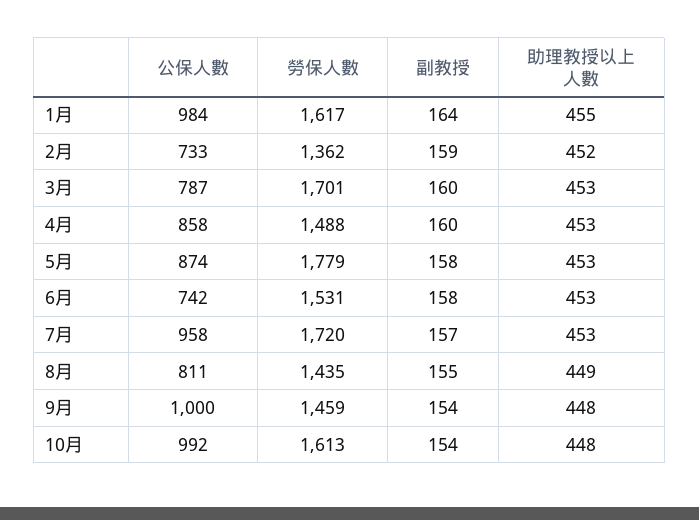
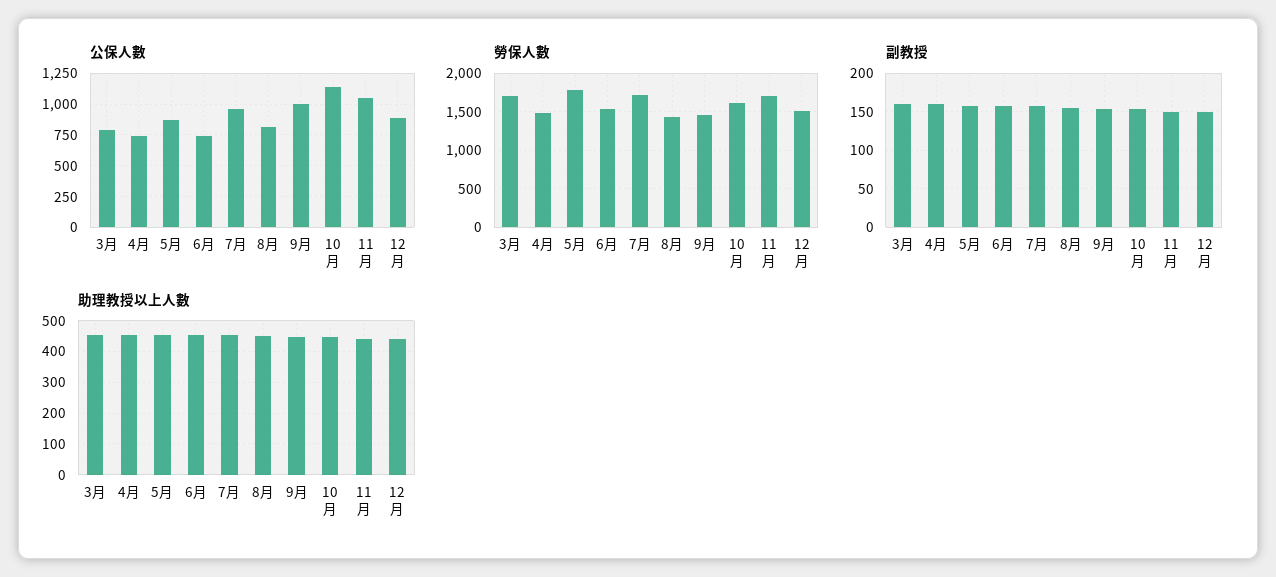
公保人數, 1月: 984 -> none
勞保人數, 1月: 1617 -> none
副教授, 1月: 164 -> none
助理教授以上人數, 1月: 455 -> none
公保人數, 2月: 733 -> none
勞保人數, 2月: 1362 -> none
副教授, 2月: 159 -> none
助理教授以上人數, 2月: 452 -> none
公保人數, 4月: 858 -> 750
公保人數, 10月: 992 -> 1150
公保人數, 11月: none -> 1050
公保人數, 12月: none -> 900
勞保人數, 11月: none -> 1700
勞保人數, 12月: none -> 1500
副教授, 11月: none -> 150
副教授, 12月: none -> 150
助理教授以上人數, 11月: none -> 440
助理教授以上人數, 12月: none -> 440

